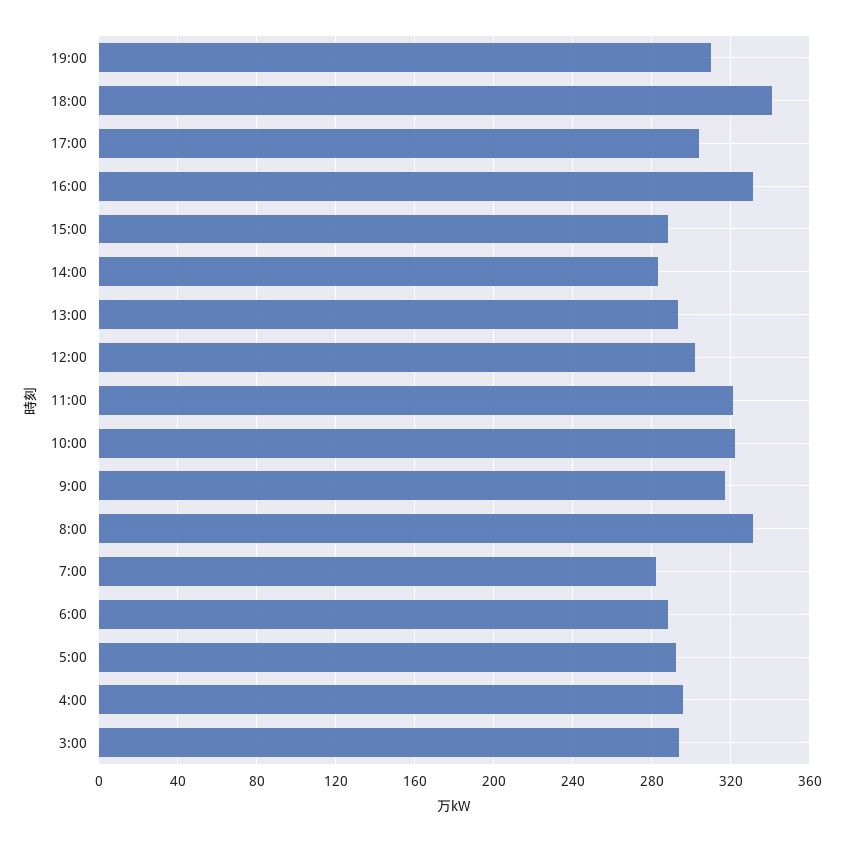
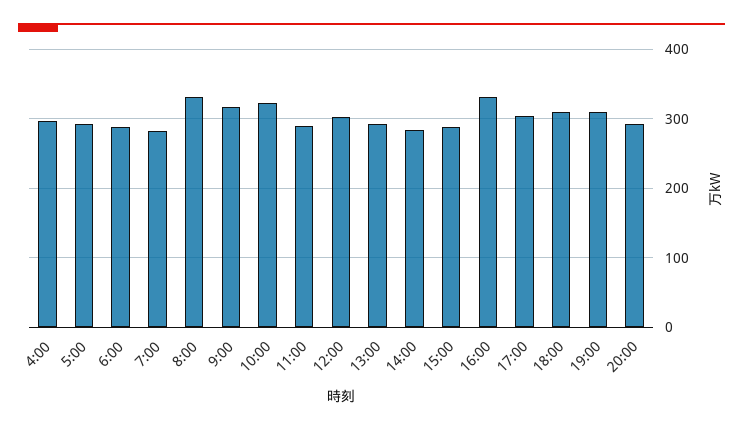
18:00: 340 -> 310
11:00: 320 -> 290
3:00: 295 -> none
20:00: none -> 290

